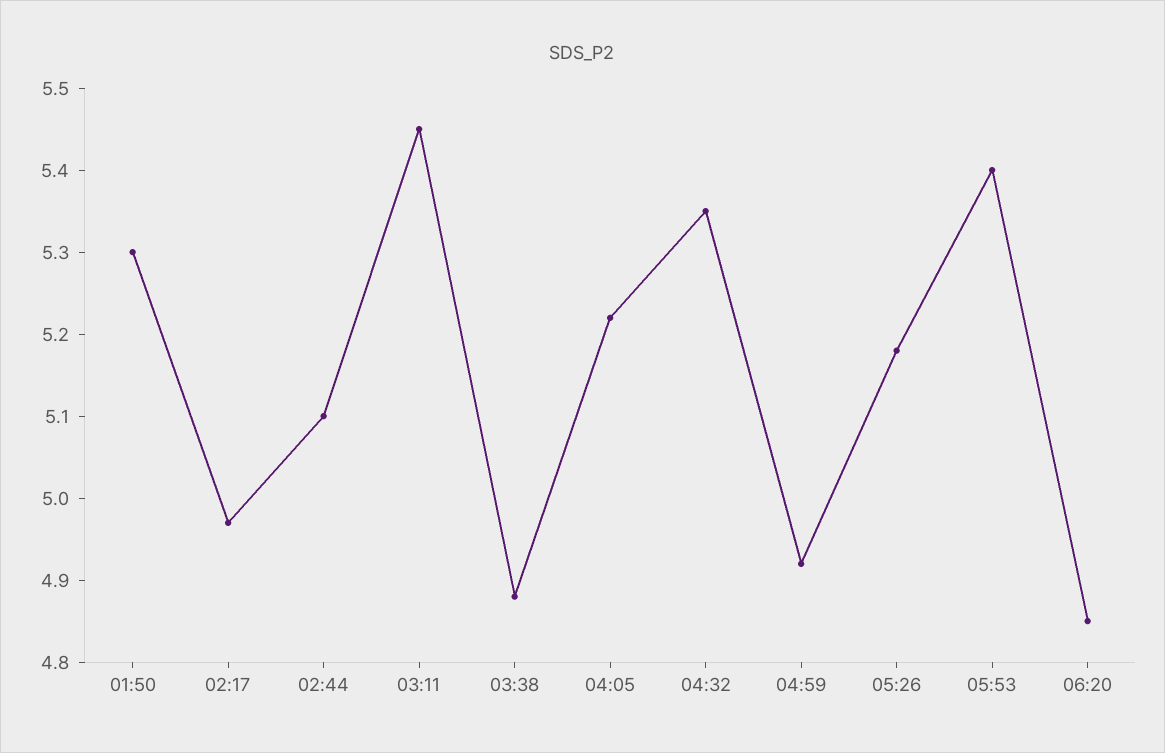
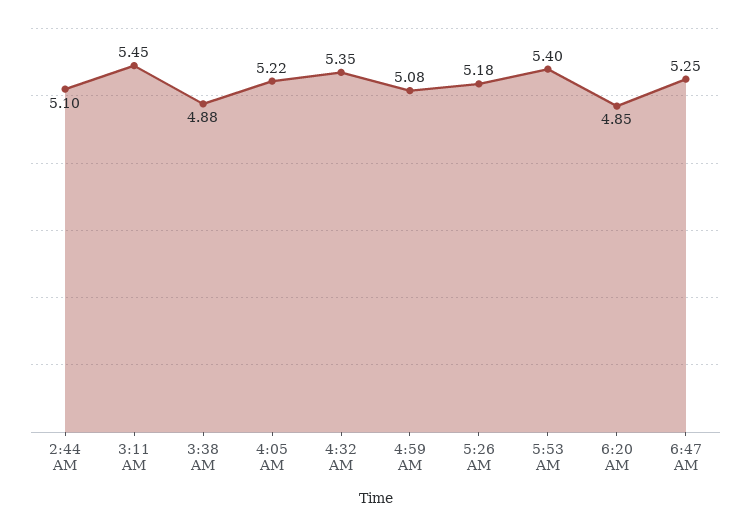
01:50: 5.3 -> none
02:17: 4.97 -> none
04:59: 4.92 -> 5.08
6:47 AM: none -> 5.25

